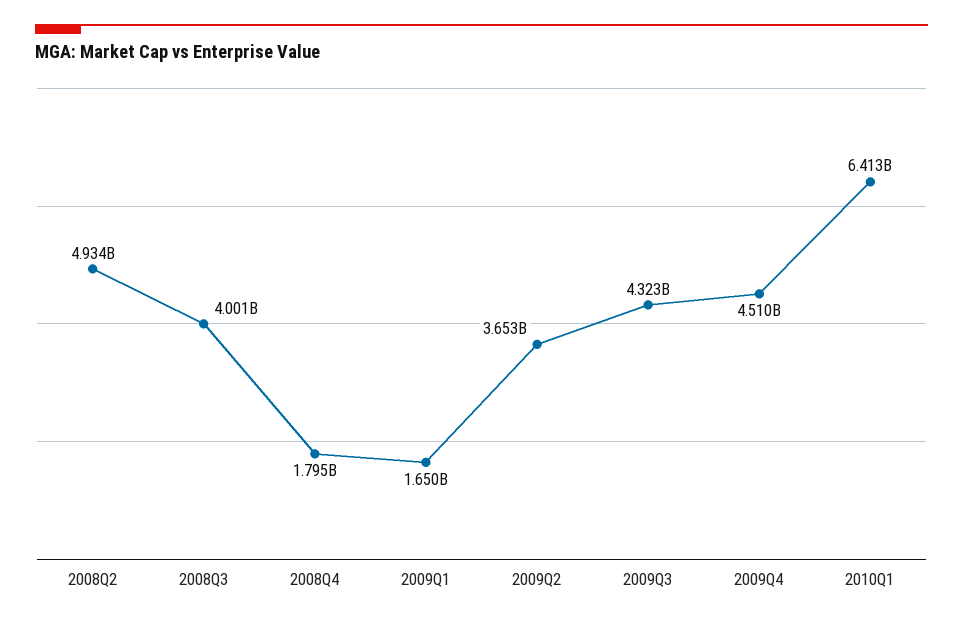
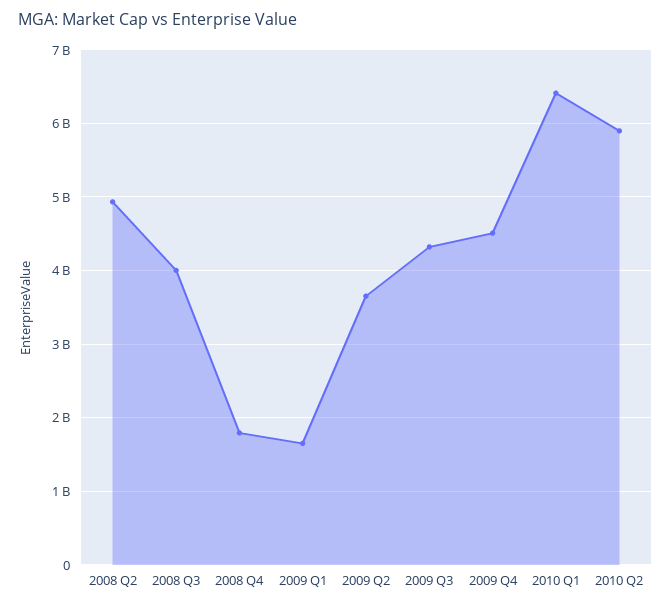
2010 Q2: none -> 5900000000

